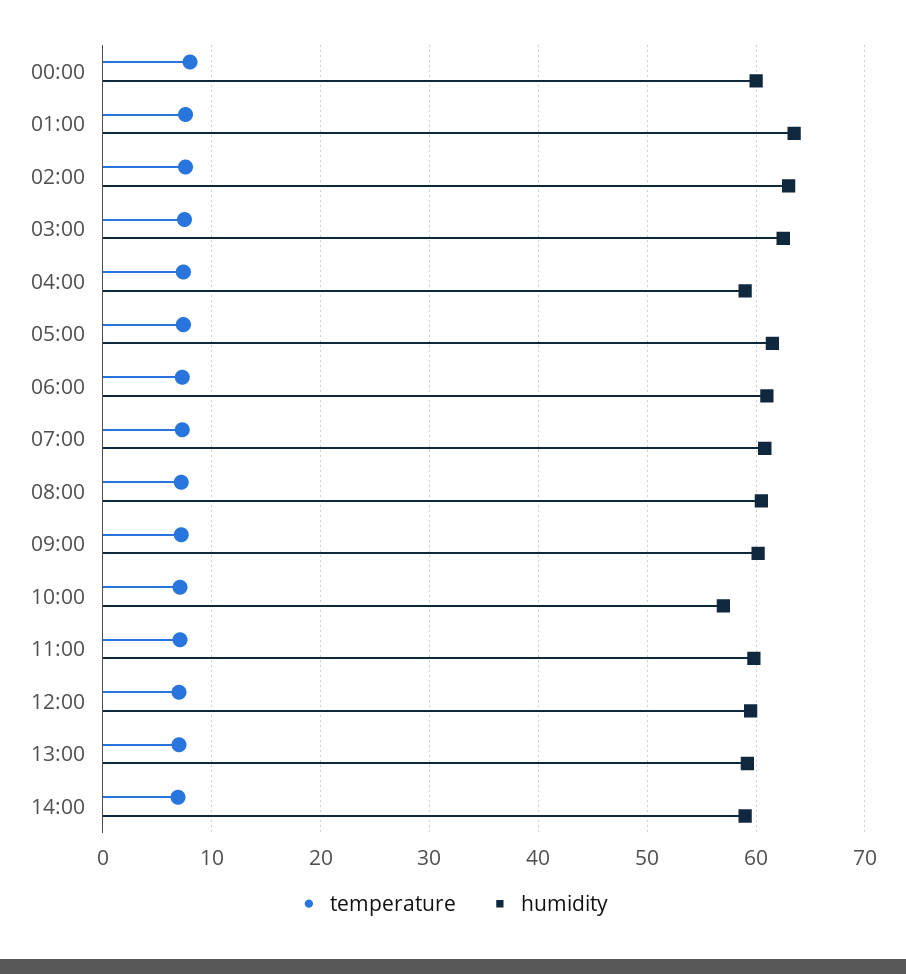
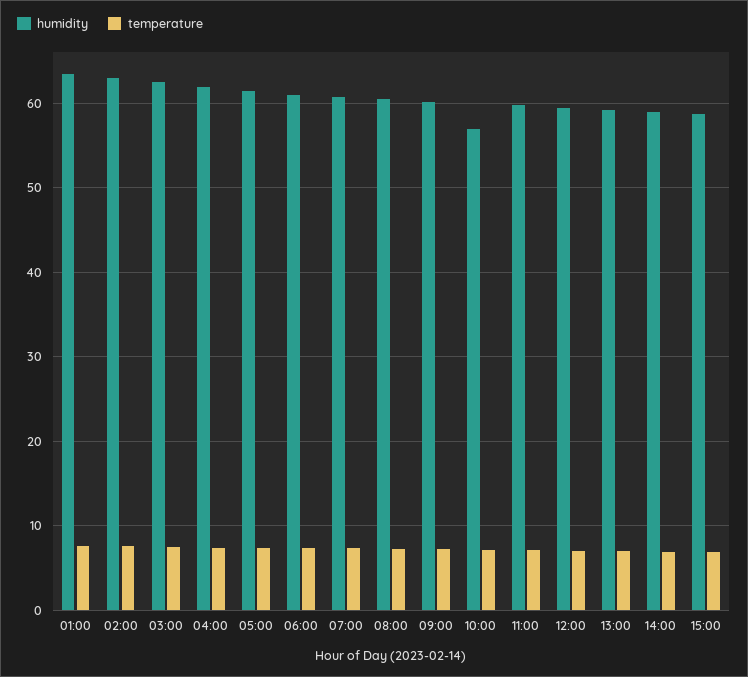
temperature, 00:00: 8 -> none
humidity, 00:00: 60 -> none
humidity, 04:00: 59 -> 62
humidity, 15:00: none -> 59
temperature, 15:00: none -> 7

